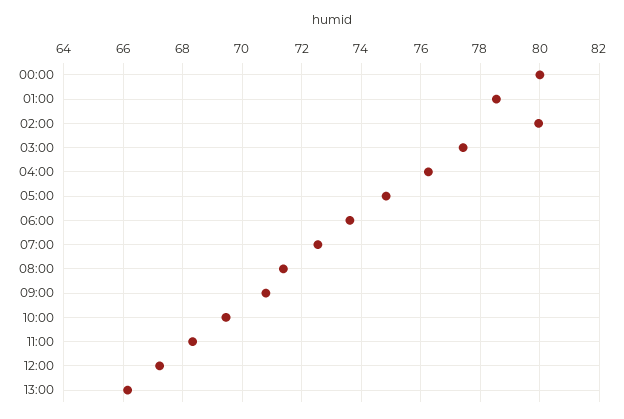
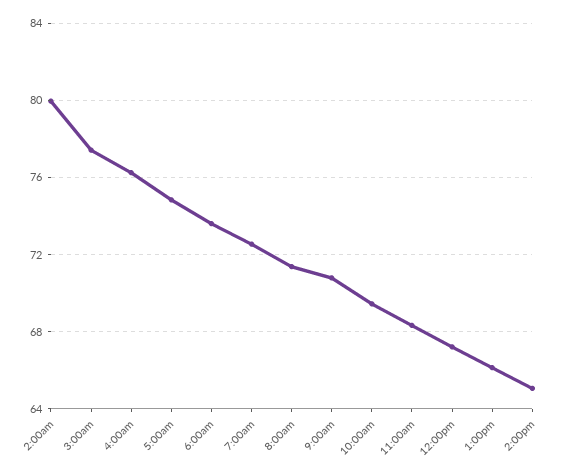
00:00: 80 -> none
01:00: 78.5 -> none
2:00pm: none -> 65

